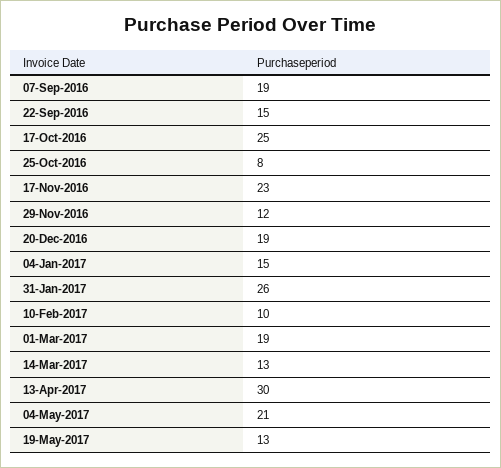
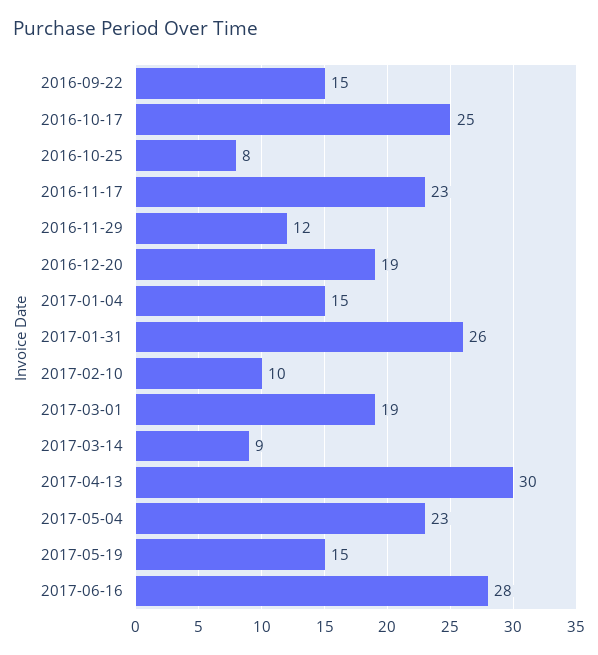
07-Sep-2016: 19 -> none
14-Mar-2017: 13 -> 9
04-May-2017: 21 -> 23
19-May-2017: 13 -> 15
2017-06-16: none -> 28

